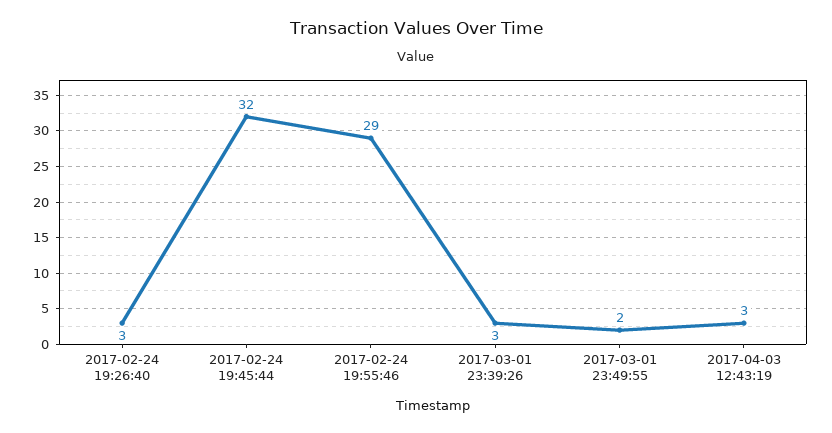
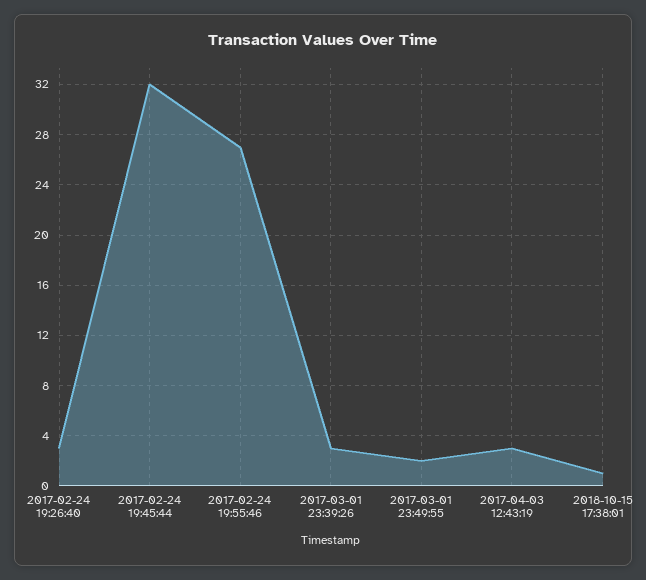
2017-02-24 19:55:46: 29 -> 27
2018-10-15 17:38:01: none -> 1

